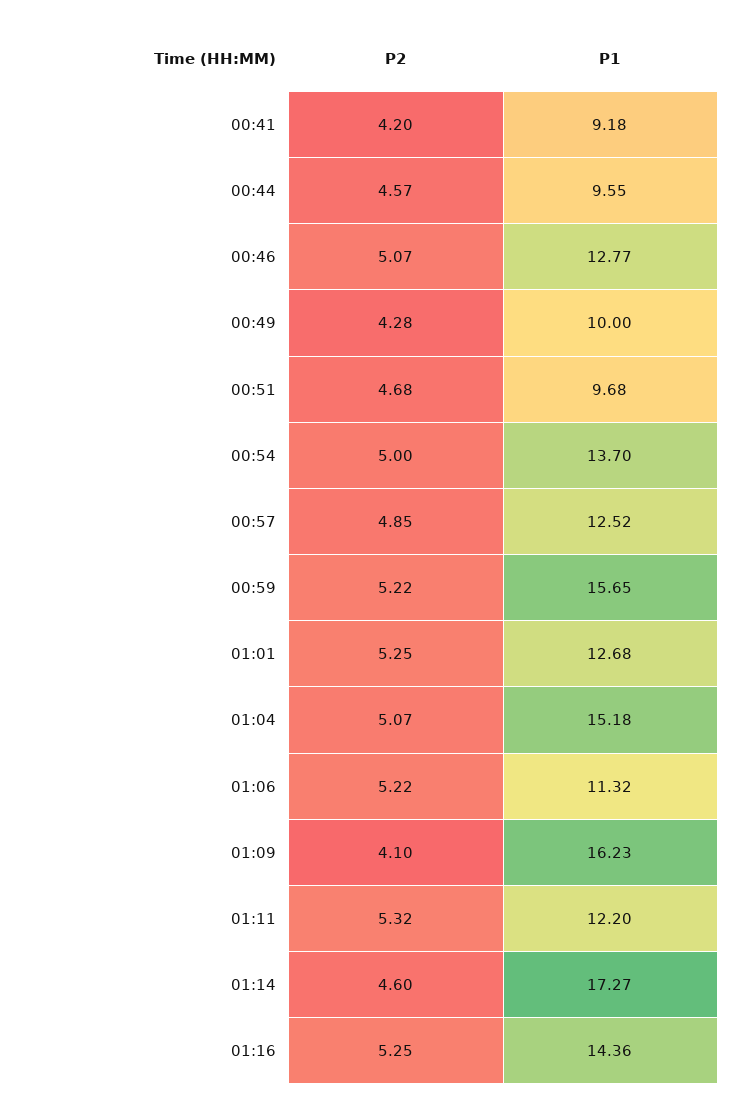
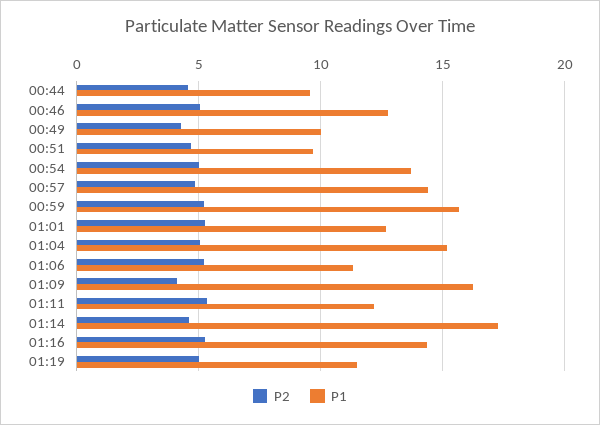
P2, 00:41: 4.2 -> none
P1, 00:41: 9.18 -> none
P1, 00:57: 12.52 -> 14.5
P2, 01:19: none -> 5
P1, 01:19: none -> 11.5

